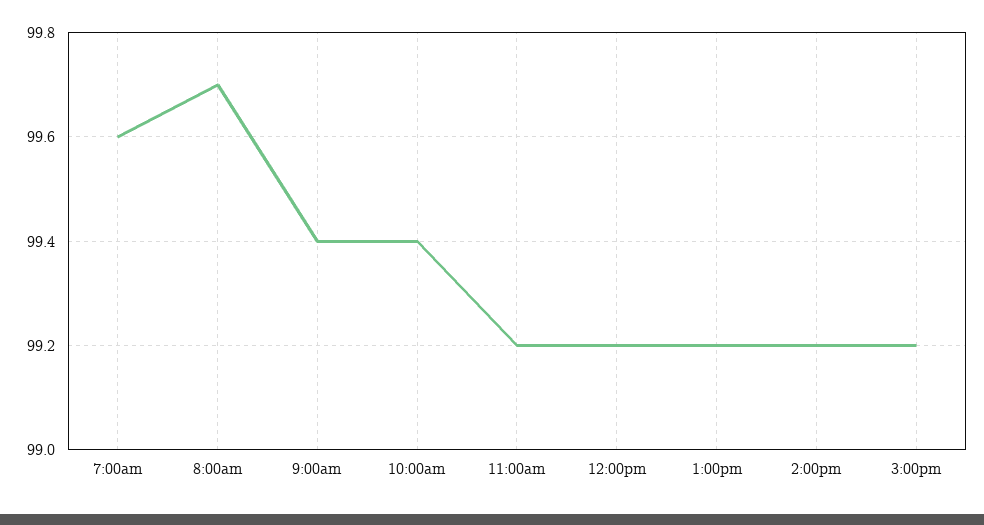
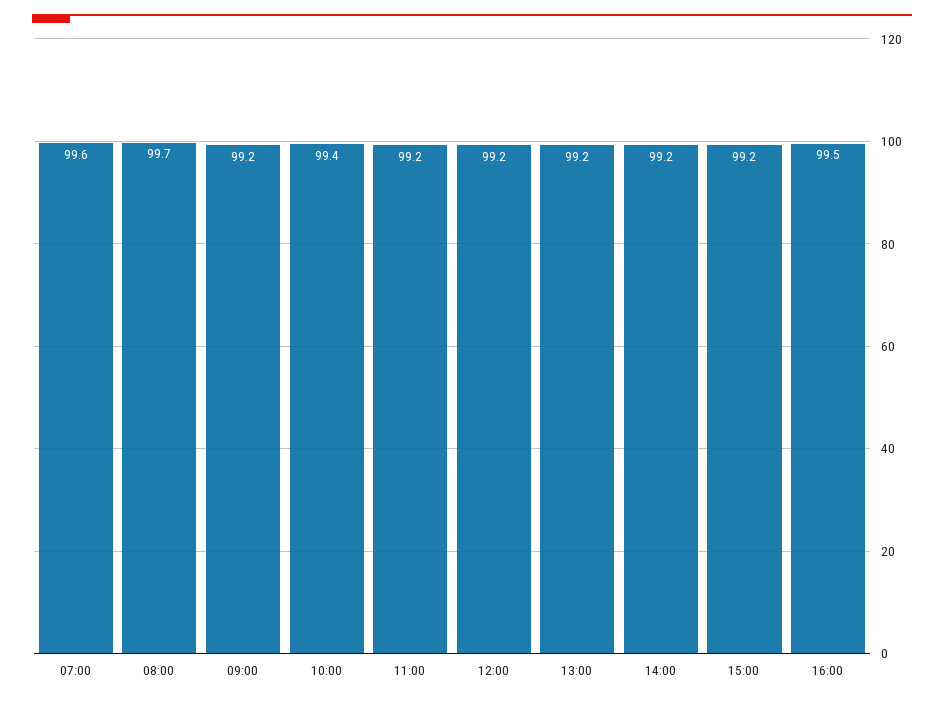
9:00am: 99.4 -> 99.2
16:00: none -> 99.5

